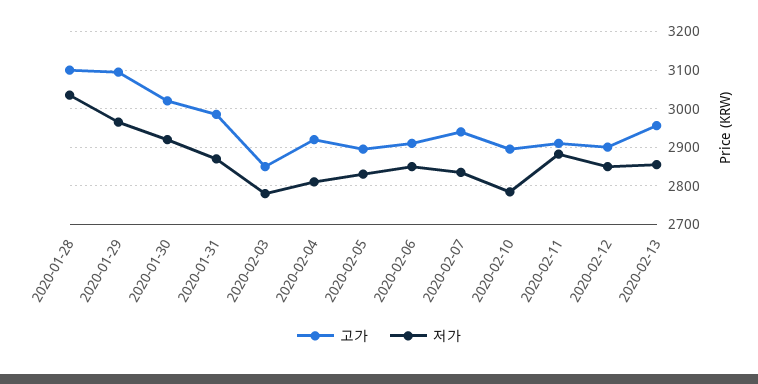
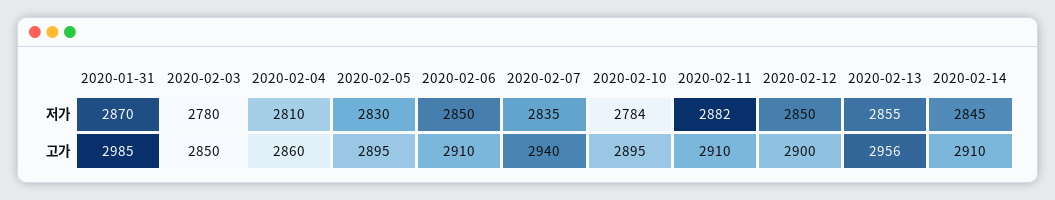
고가, 2020-01-28: 3100 -> none
저가, 2020-01-28: 3040 -> none
고가, 2020-01-29: 3100 -> none
저가, 2020-01-29: 2960 -> none
고가, 2020-01-30: 3020 -> none
저가, 2020-01-30: 2920 -> none
고가, 2020-02-04: 2920 -> 2860
저가, 2020-02-14: none -> 2845
고가, 2020-02-14: none -> 2910

